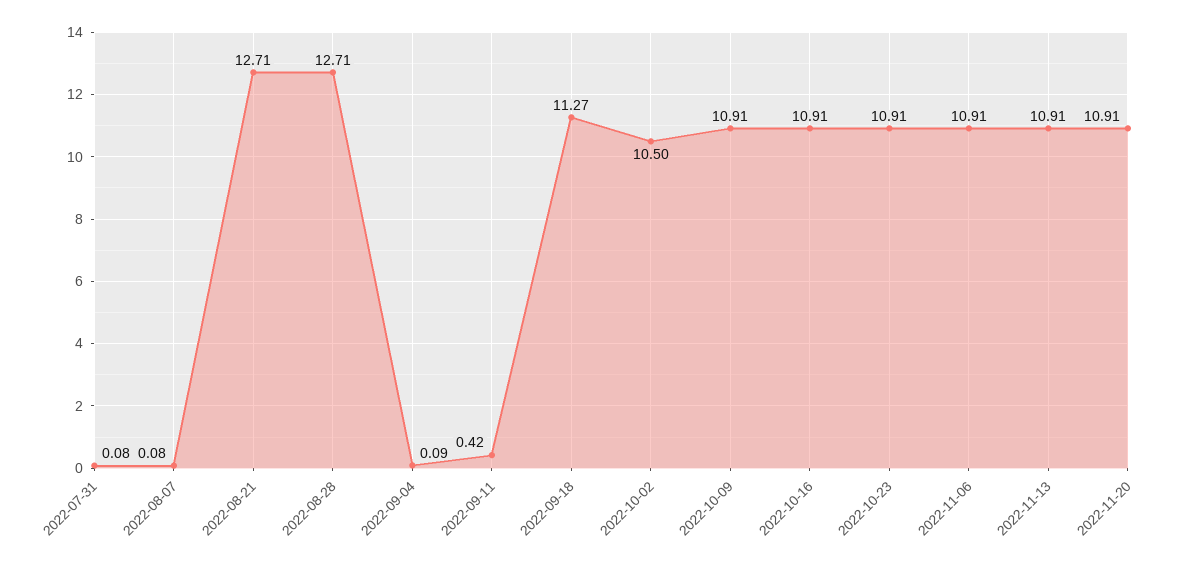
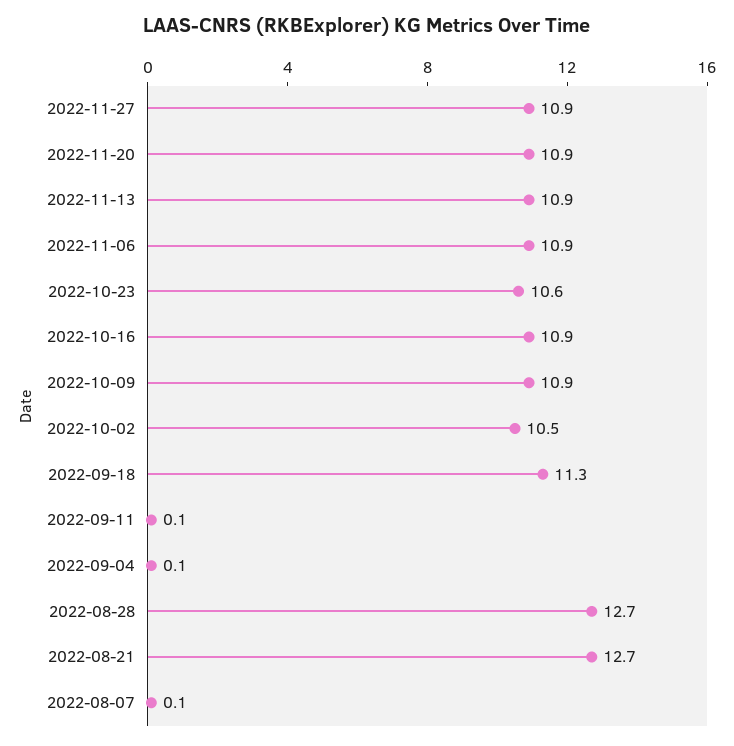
2022-07-31: 0.08 -> none
2022-09-11: 0.42 -> 0.1
2022-10-23: 10.91 -> 10.6
2022-11-27: none -> 10.9

